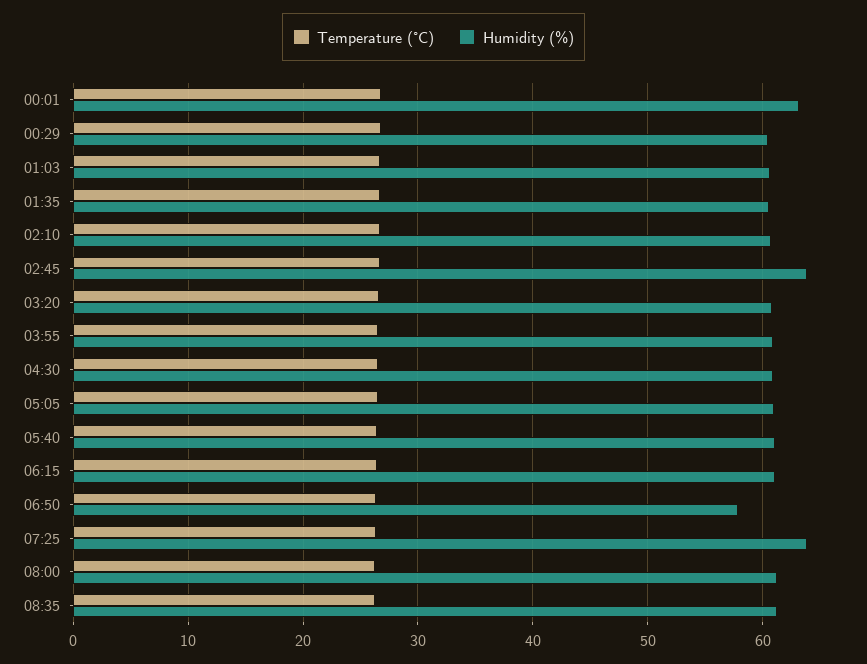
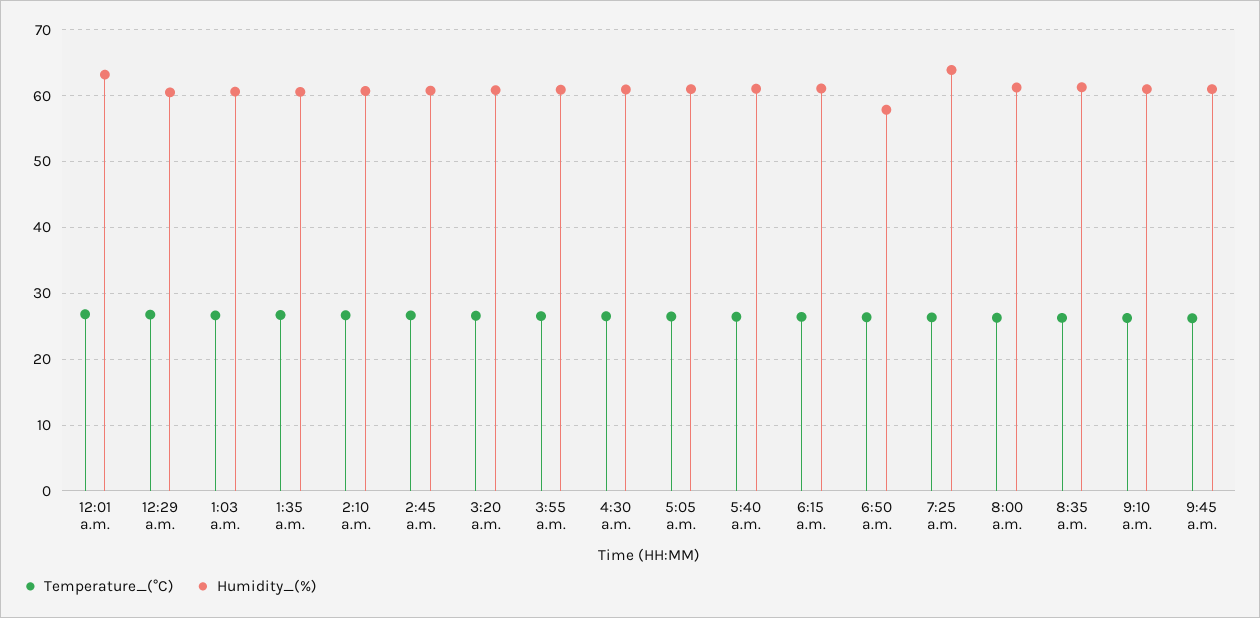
Humidity (%), 02:45: 64 -> 61
Temperature (°C), 9:10 a.m.: none -> 26
Humidity (%), 9:10 a.m.: none -> 61
Temperature (°C), 9:45 a.m.: none -> 26
Humidity (%), 9:45 a.m.: none -> 61

